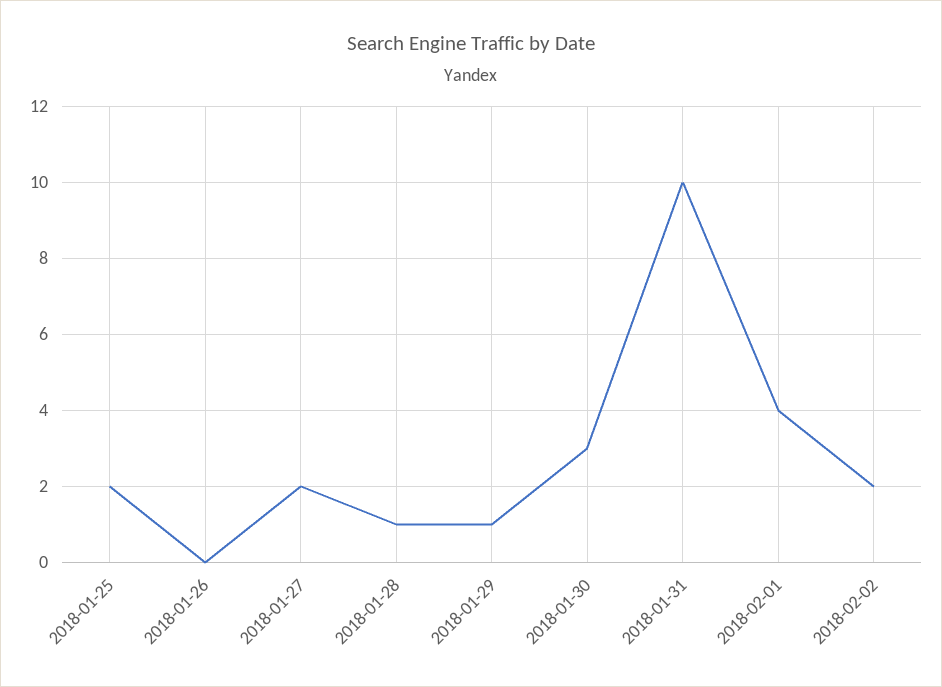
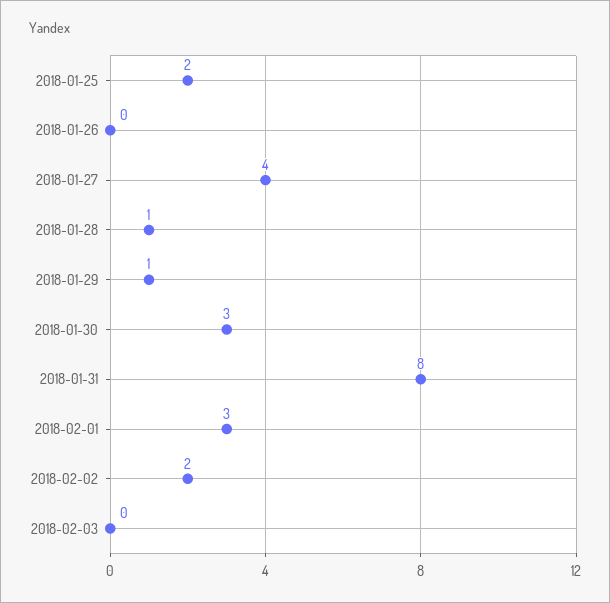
2018-01-27: 2 -> 4
2018-01-31: 10 -> 8
2018-02-01: 4 -> 3
2018-02-03: none -> 0

